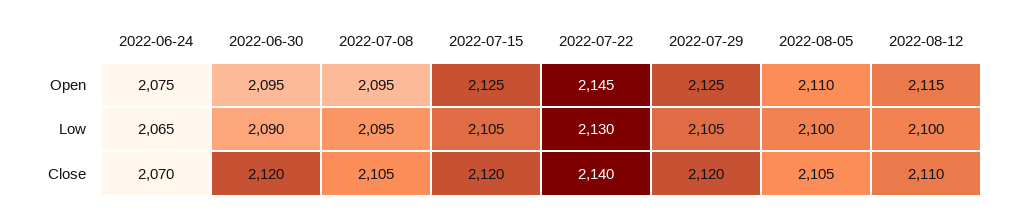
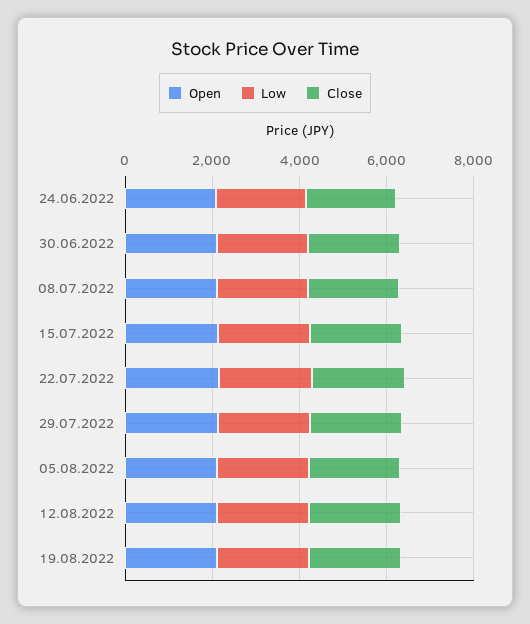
Open, 19.08.2022: none -> 2000
Low, 19.08.2022: none -> 2000
Close, 19.08.2022: none -> 2000

